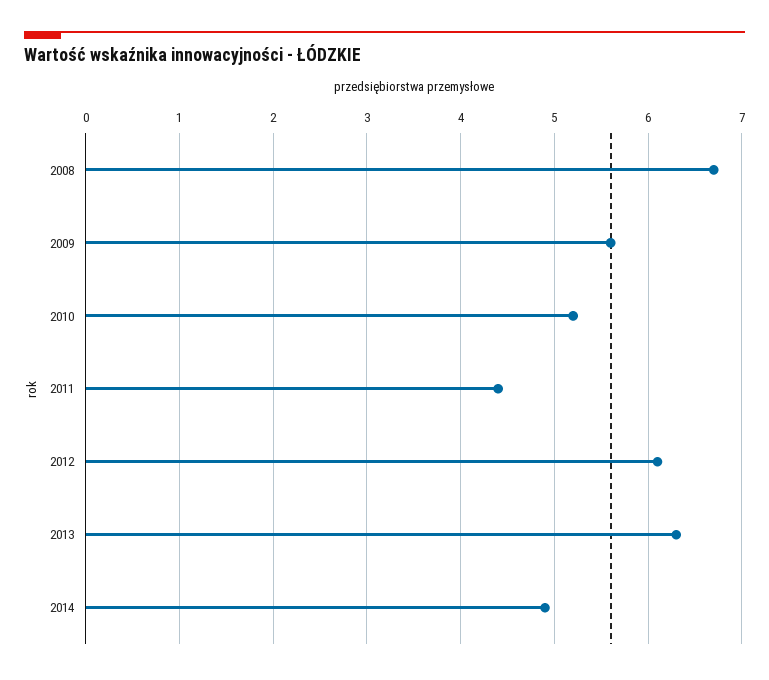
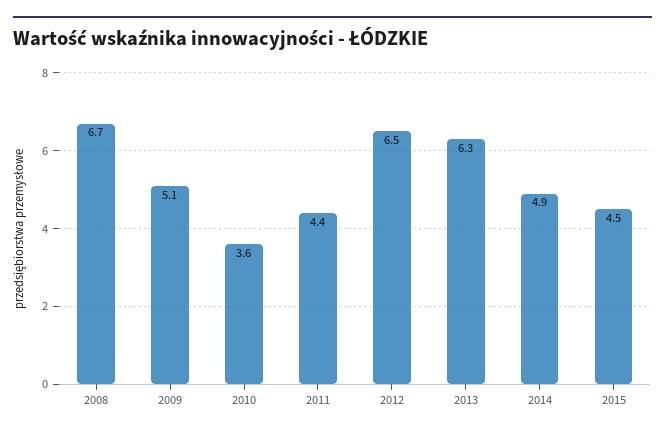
2009: 5.6 -> 5.1
2010: 5.2 -> 3.6
2012: 6.1 -> 6.5
2015: none -> 4.5

